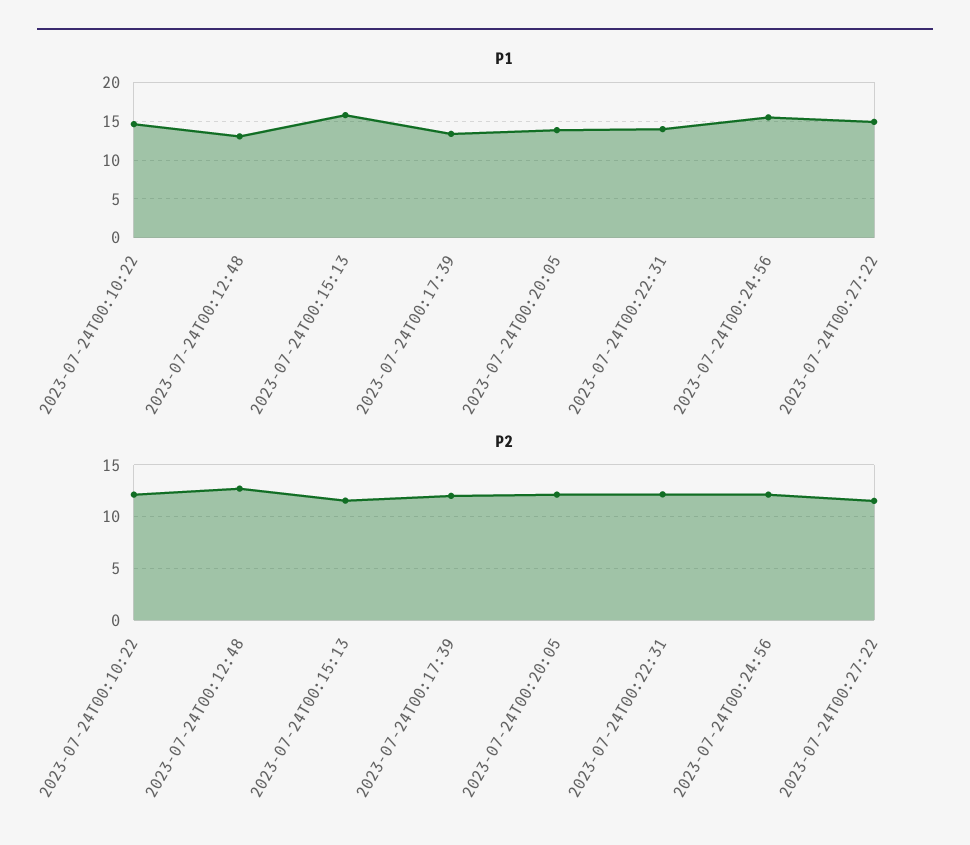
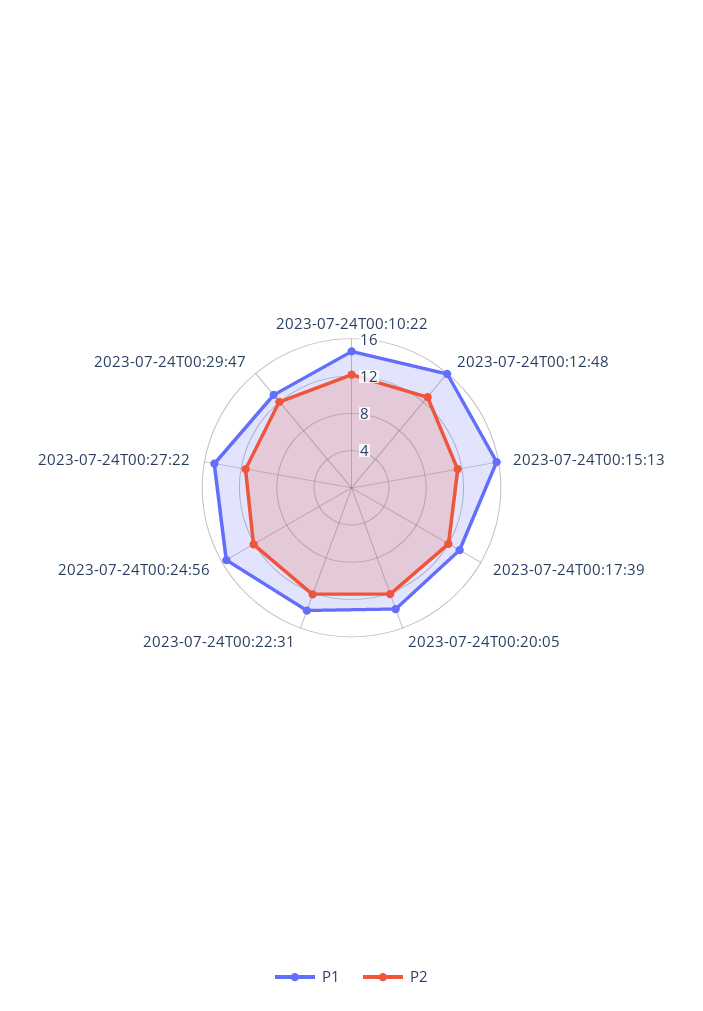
P1, 2023-07-24T00:12:48: 13 -> 16
P1, 2023-07-24T00:29:47: none -> 13
P2, 2023-07-24T00:29:47: none -> 12

